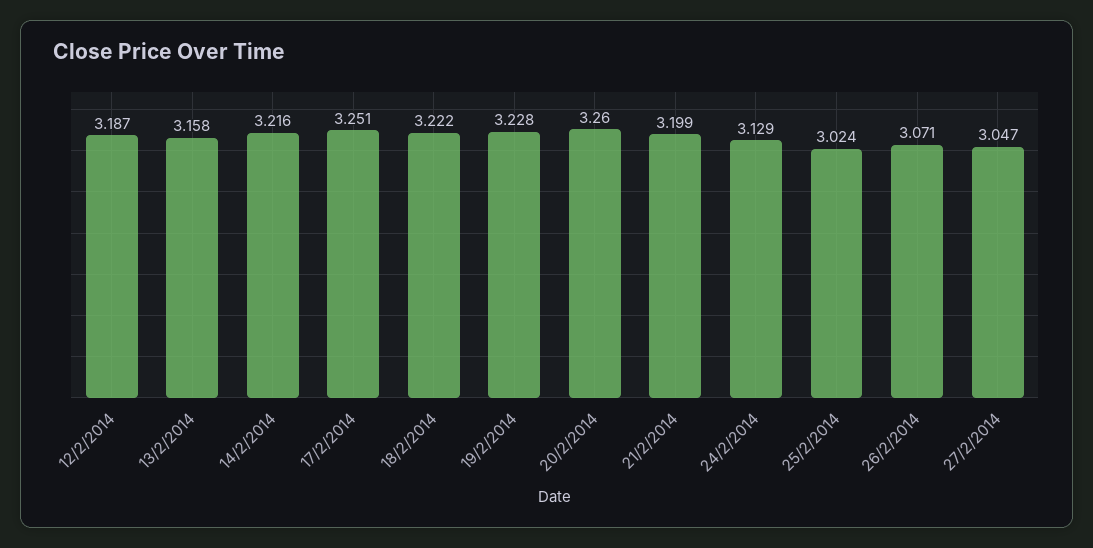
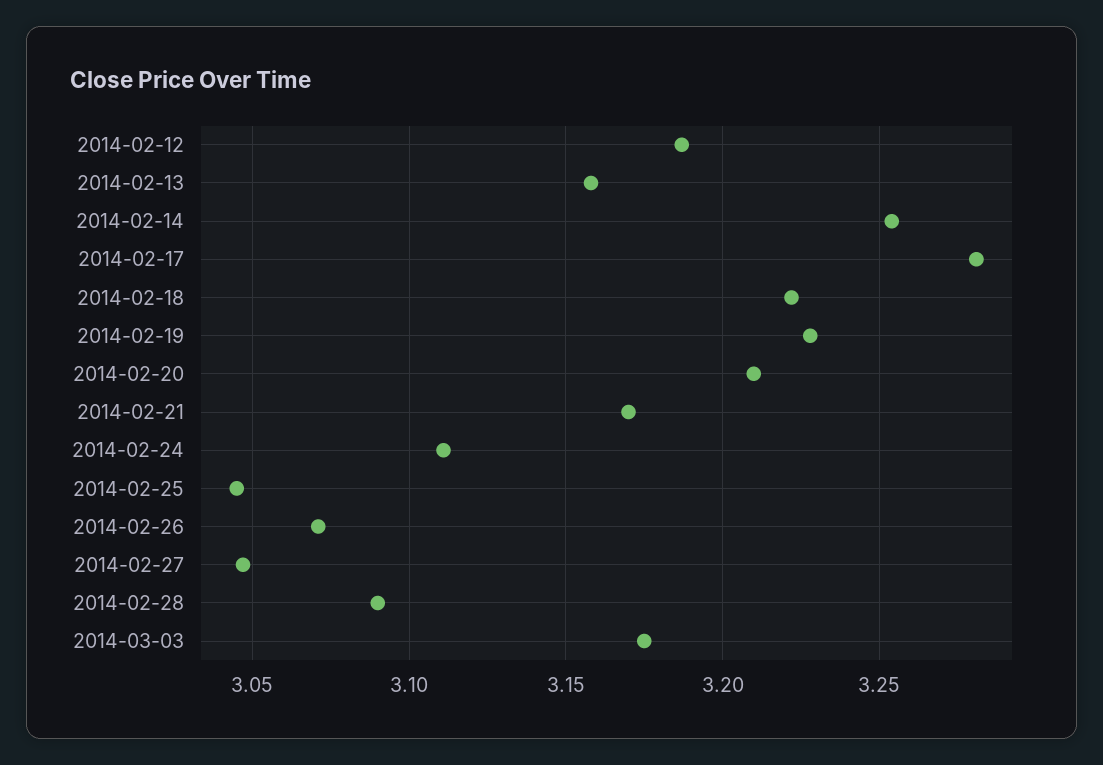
14/2/2014: 3.216 -> 3.255
17/2/2014: 3.251 -> 3.28
20/2/2014: 3.26 -> 3.21
21/2/2014: 3.199 -> 3.17
24/2/2014: 3.129 -> 3.11
25/2/2014: 3.024 -> 3.045
2014-02-28: none -> 3.09
2014-03-03: none -> 3.175

